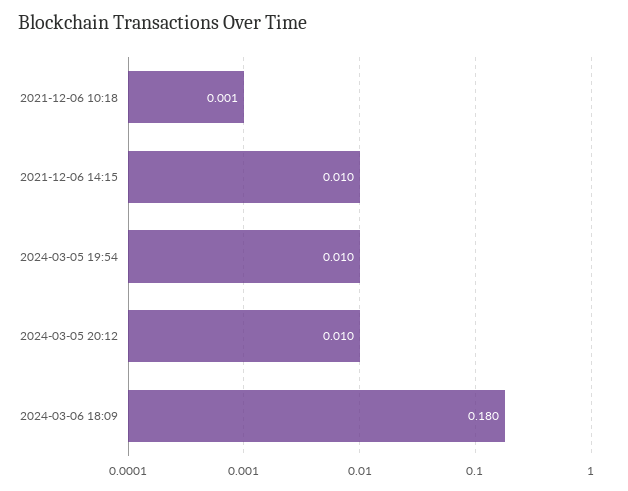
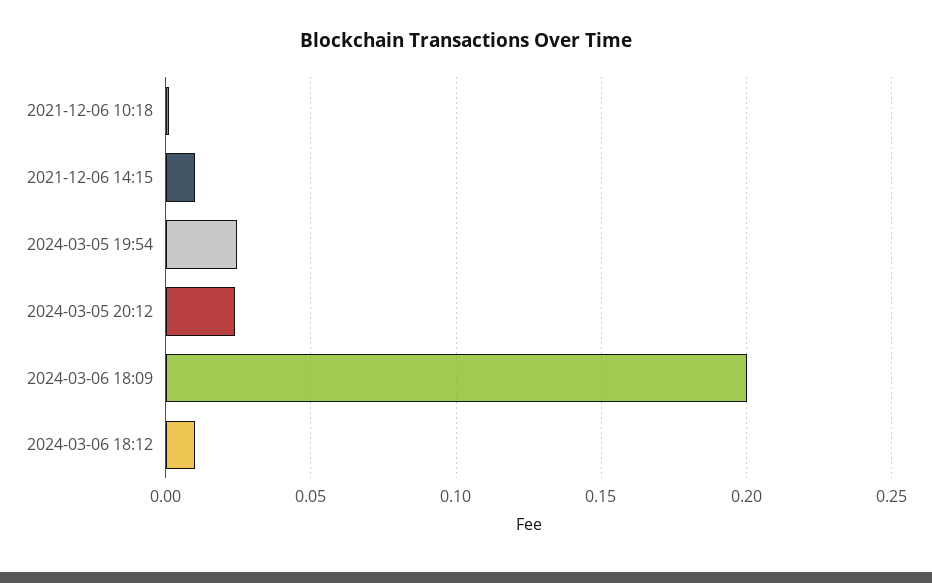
2024-03-05 19:54: 0.01 -> 0.025
2024-03-05 20:12: 0.01 -> 0.025
2024-03-06 18:09: 0.18 -> 0.2
2024-03-06 18:12: none -> 0.01

